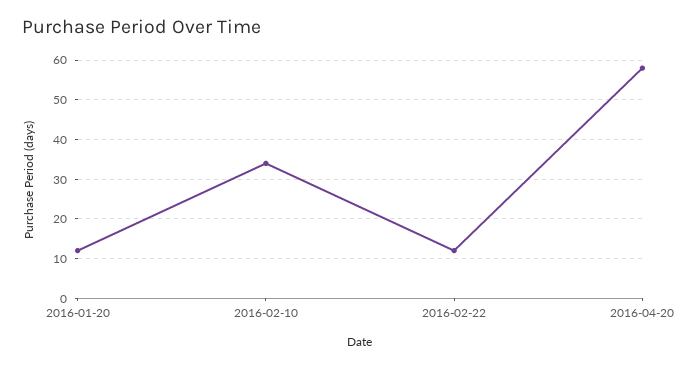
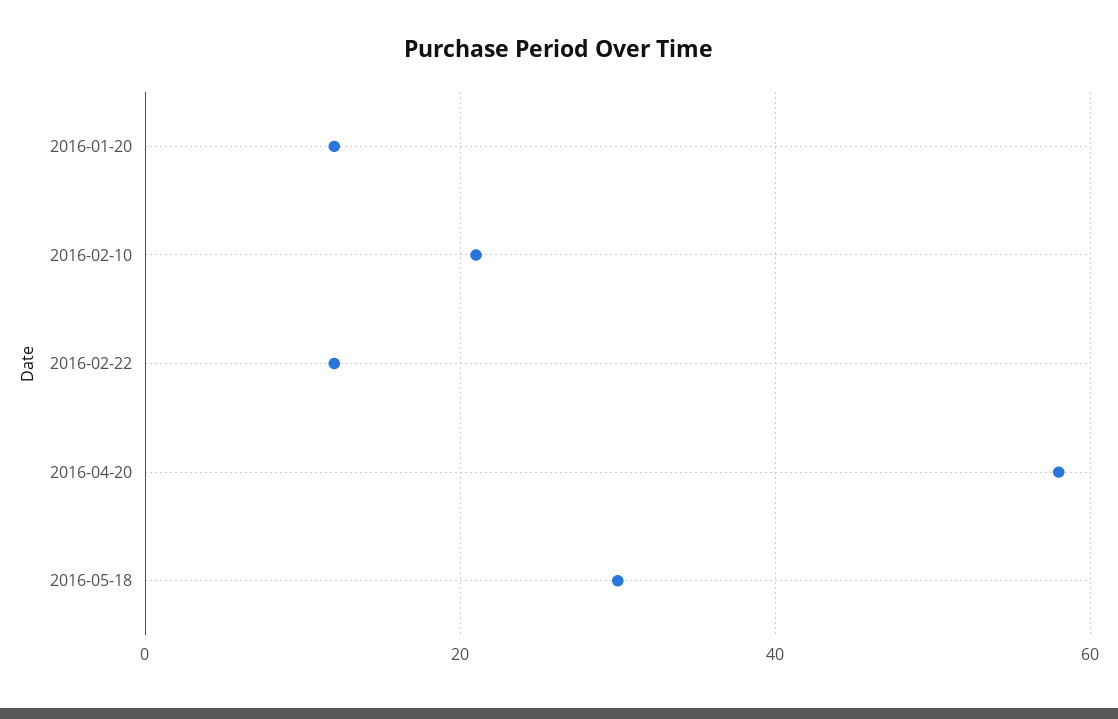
2016-02-10: 35 -> 20
2016-05-18: none -> 30

